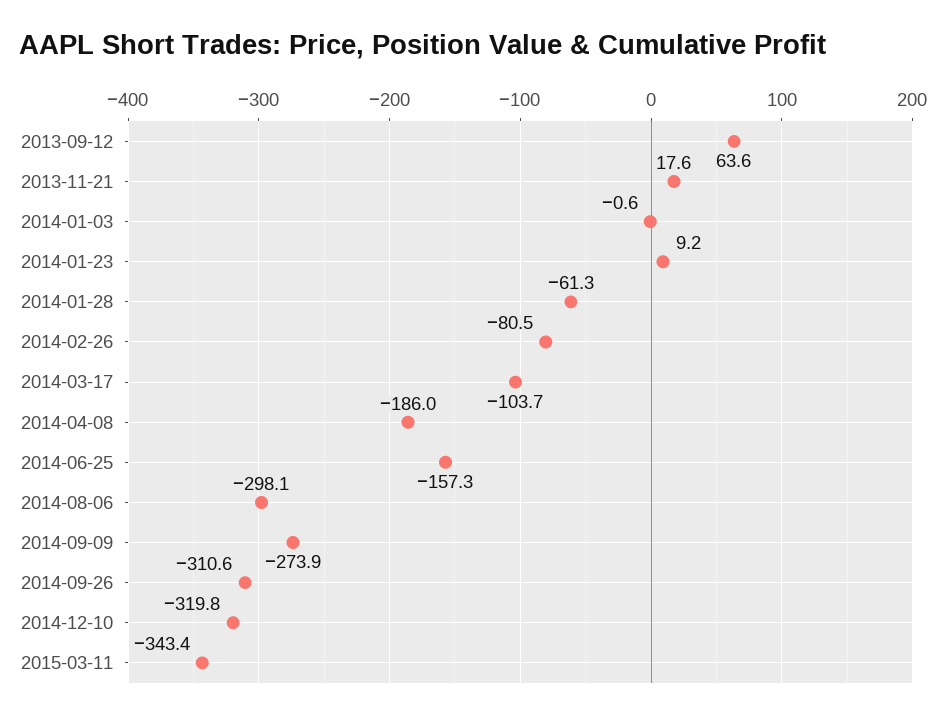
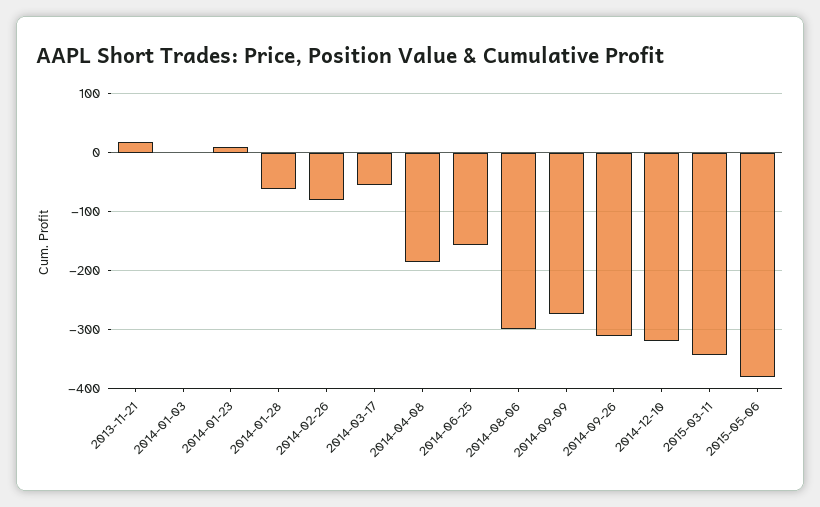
2013-09-12: 63.6 -> none
2014-03-17: -103.7 -> -60
2015-05-06: none -> -380

